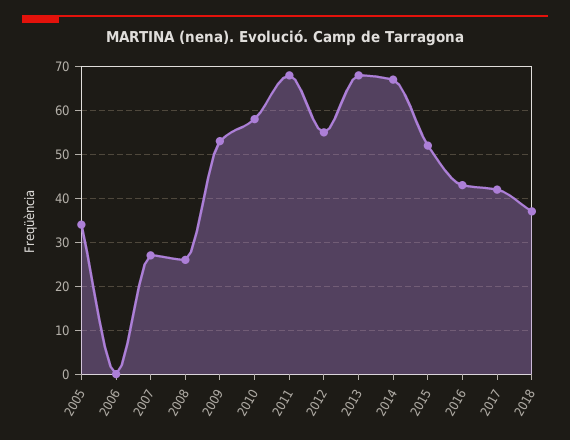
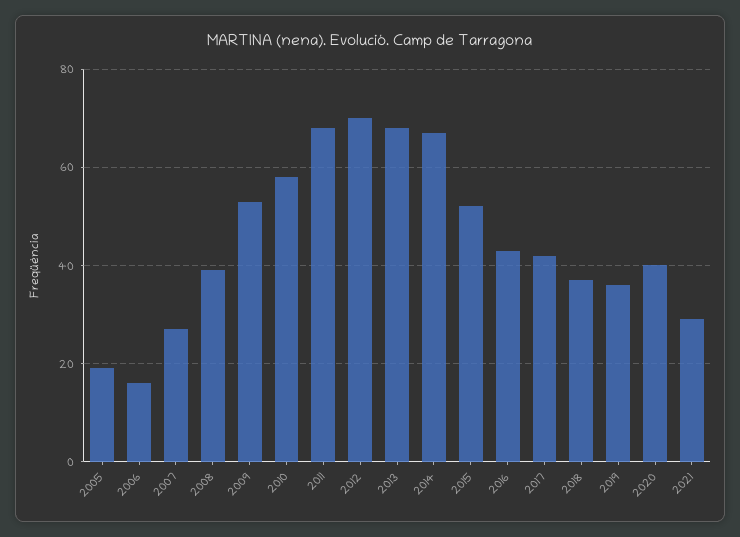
2005: 35 -> 20
2006: 0 -> 15
2008: 25 -> 40
2012: 55 -> 70
2019: none -> 35
2020: none -> 40
2021: none -> 30

